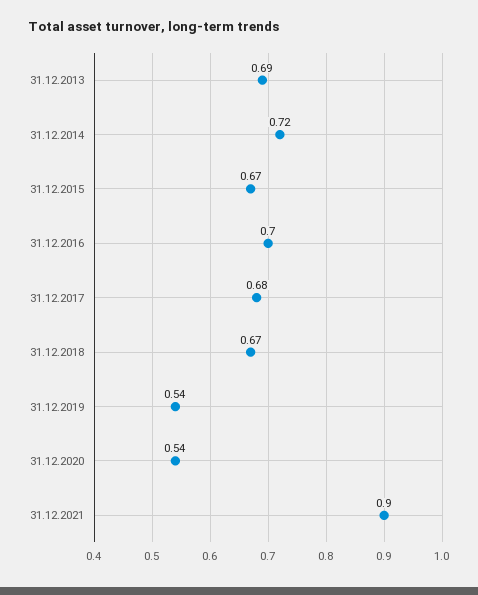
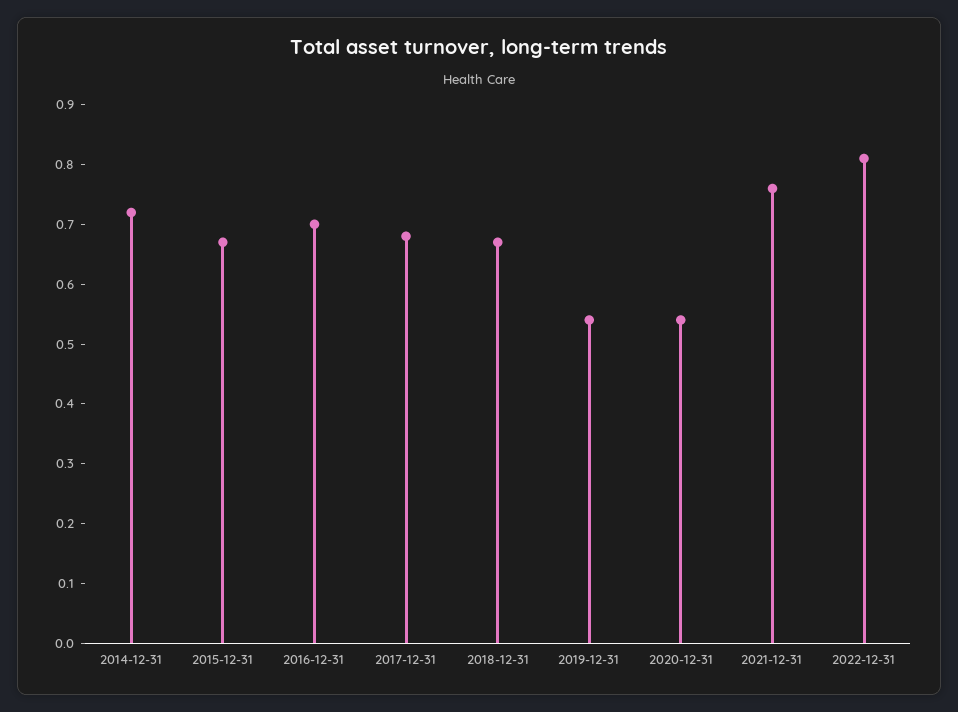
31.12.2013: 0.69 -> none
31.12.2021: 0.9 -> 0.75
2022-12-31: none -> 0.8

